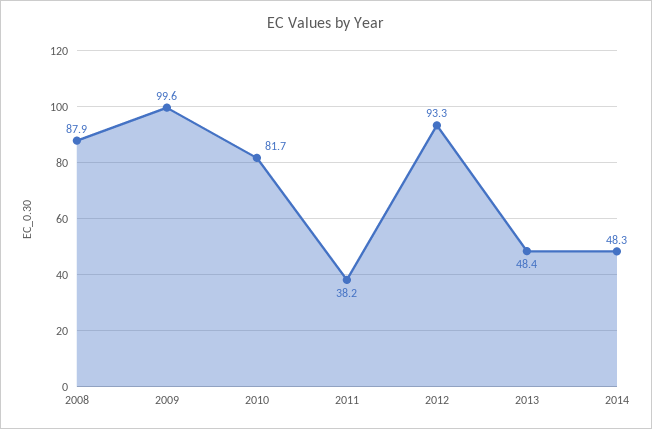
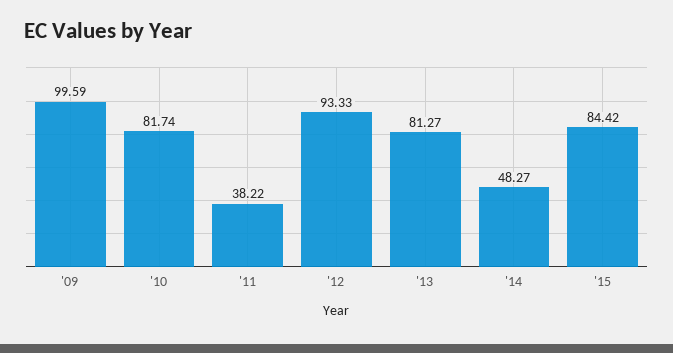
2008: 87.9 -> none
2013: 48.4 -> 81.27
'15: none -> 84.42

